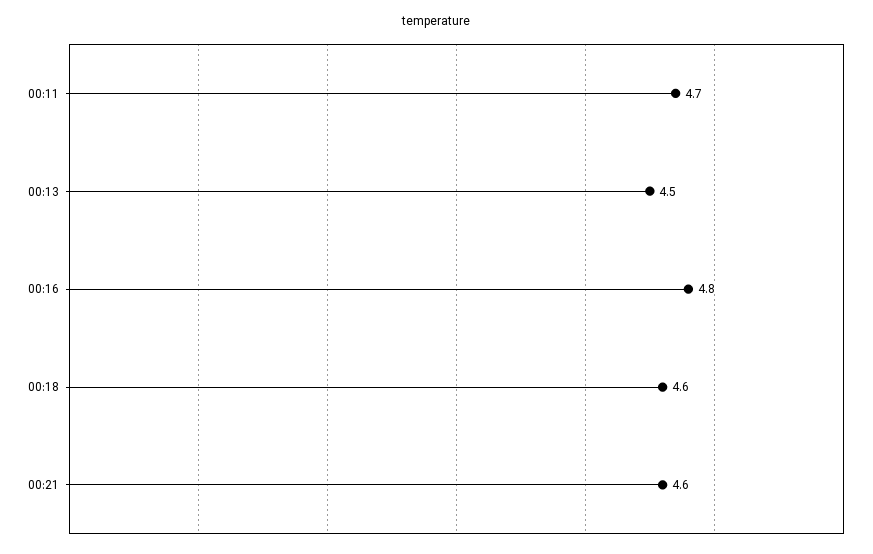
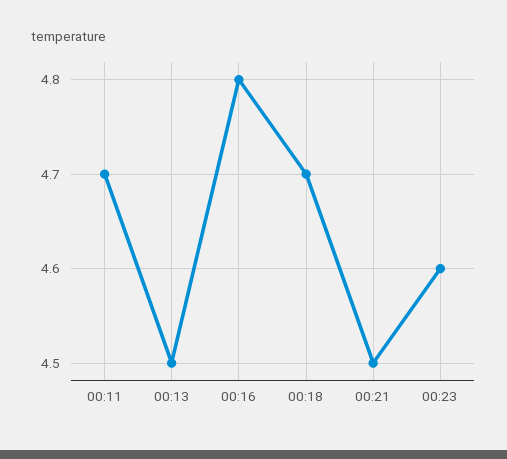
00:18: 4.6 -> 4.7
00:21: 4.6 -> 4.5
00:23: none -> 4.6

